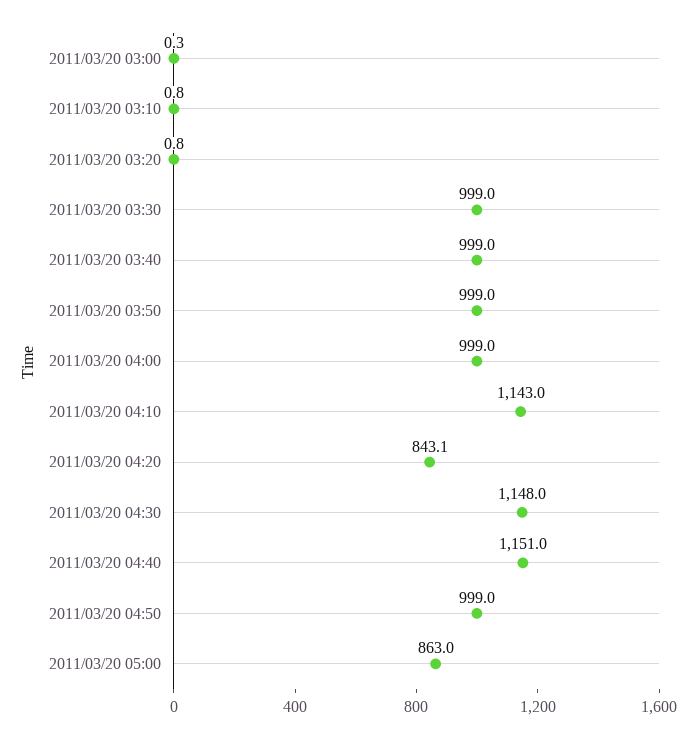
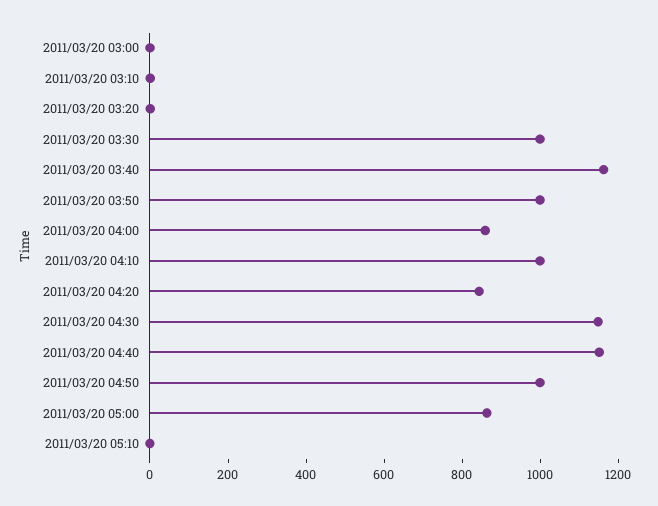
2011/03/20 03:40: 999 -> 1150
2011/03/20 04:00: 999 -> 850
2011/03/20 04:10: 1143 -> 1000
2011/03/20 05:10: none -> 0

